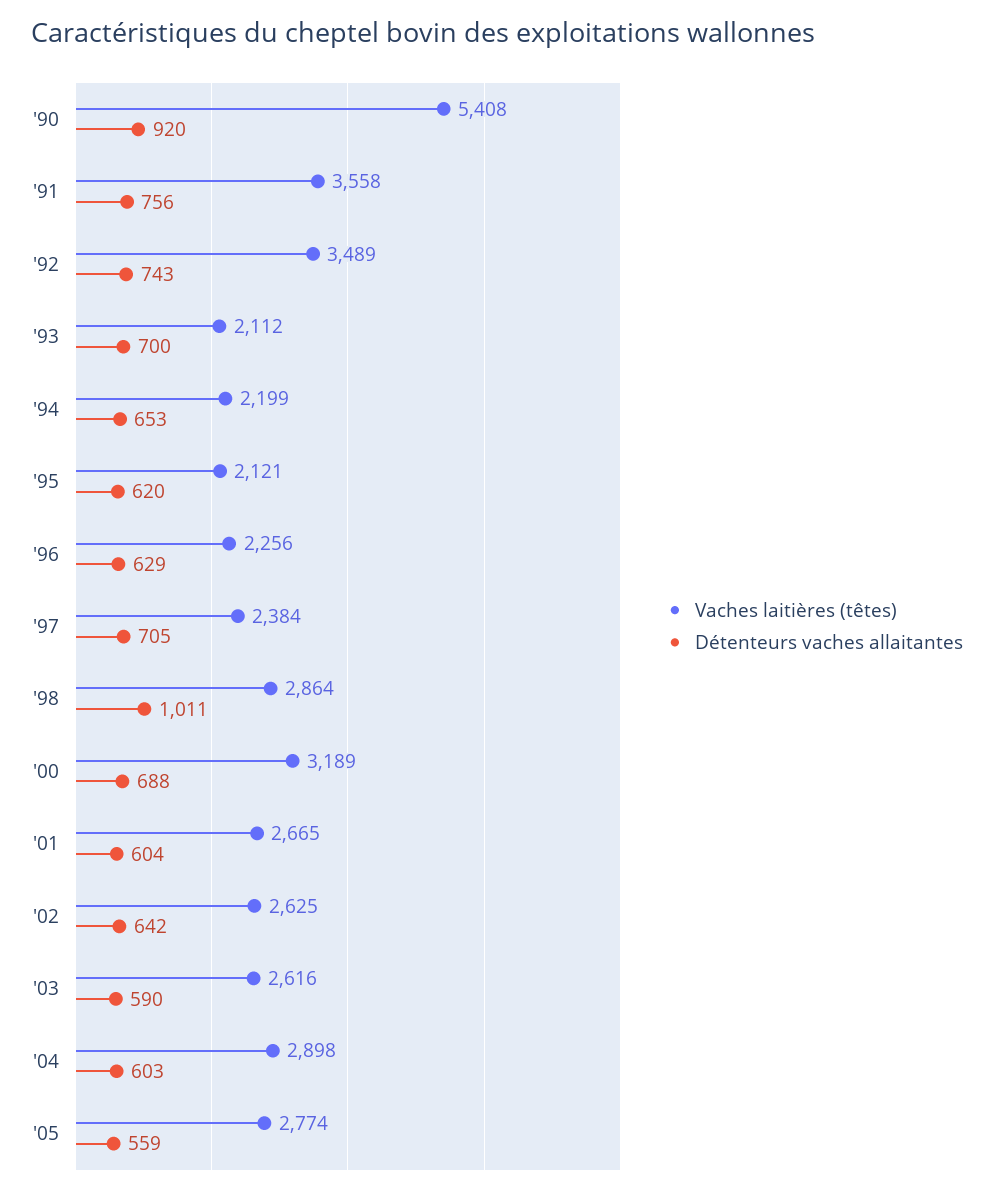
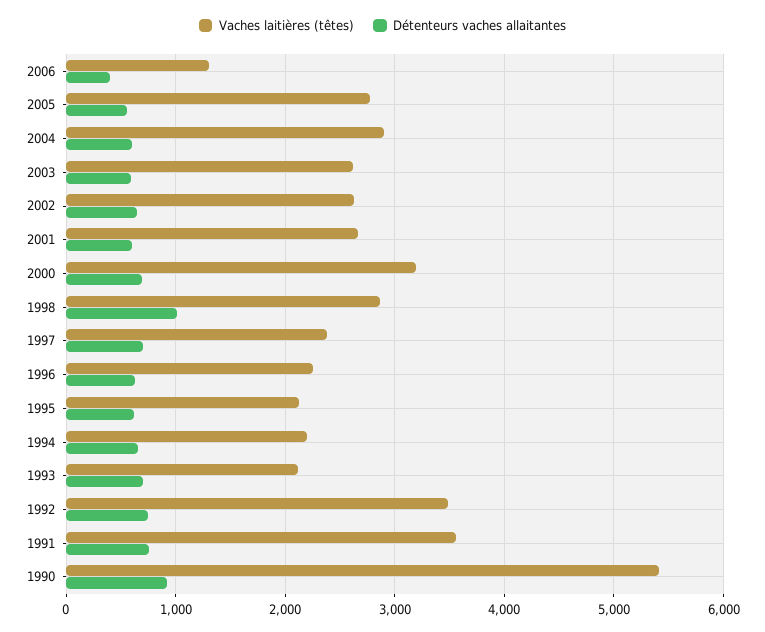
Vaches laitières (têtes), 2006: none -> 1300
Détenteurs vaches allaitantes, 2006: none -> 400

